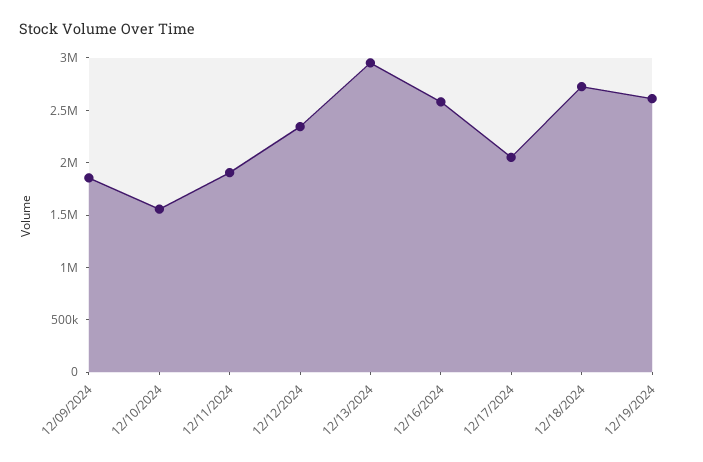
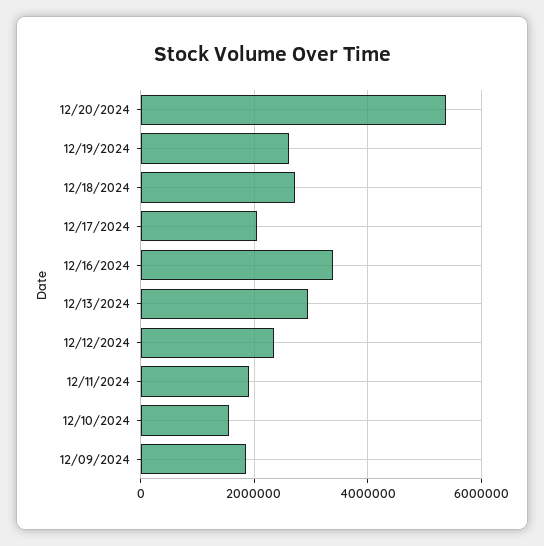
12/16/2024: 2600000 -> 3400000
12/20/2024: none -> 5400000

